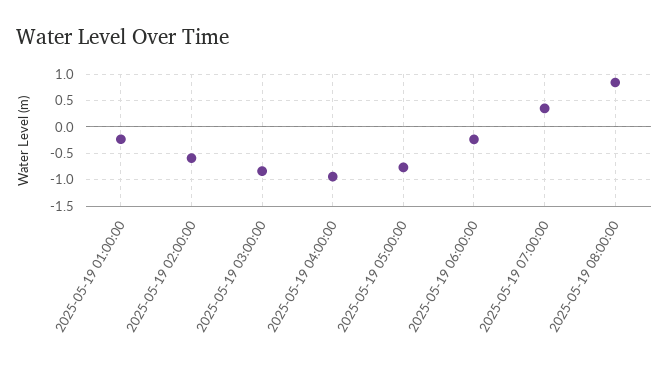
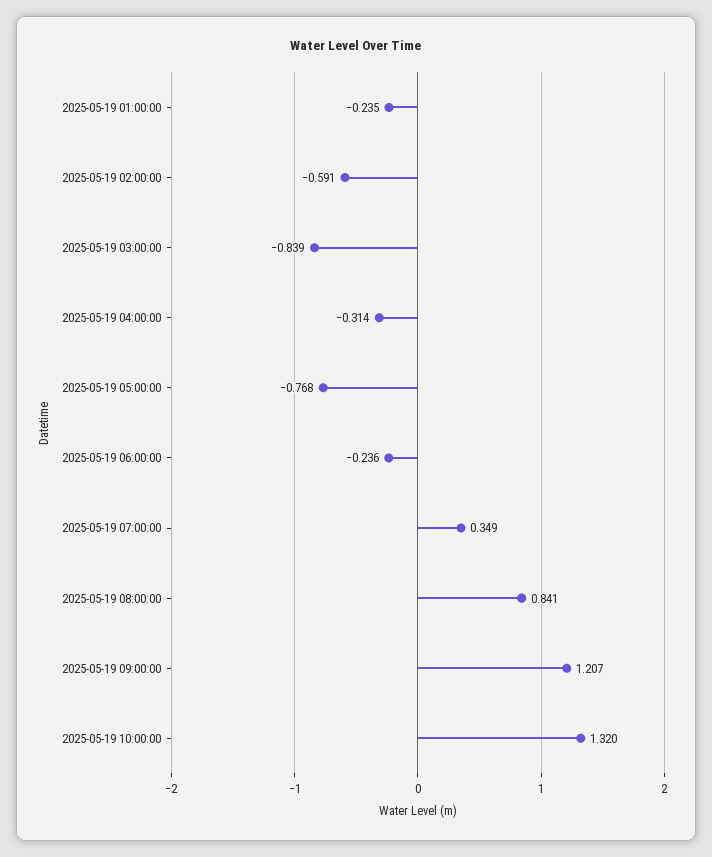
2025-05-19 04:00:00: -1 -> -0.314
2025-05-19 09:00:00: none -> 1.207
2025-05-19 10:00:00: none -> 1.32

